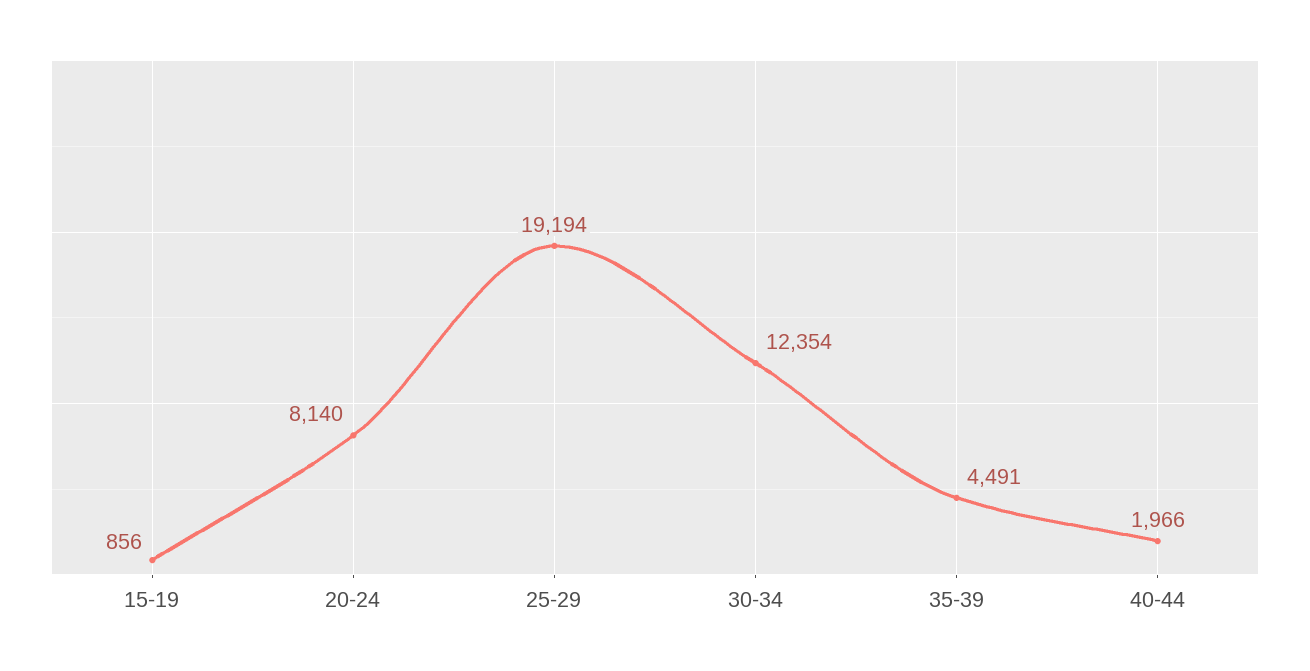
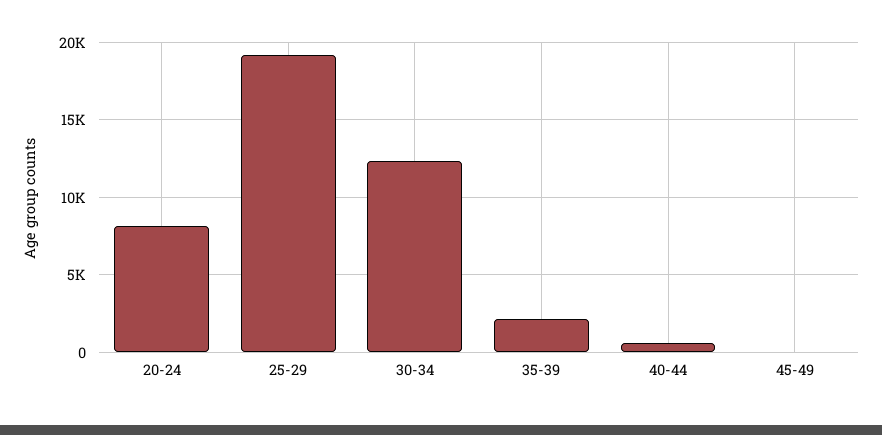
15-19: 856 -> none
35-39: 4491 -> 2000
40-44: 1966 -> 500
45-49: none -> 0

